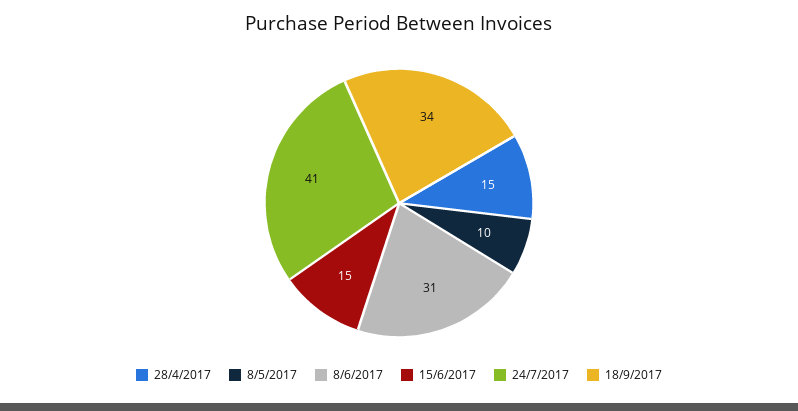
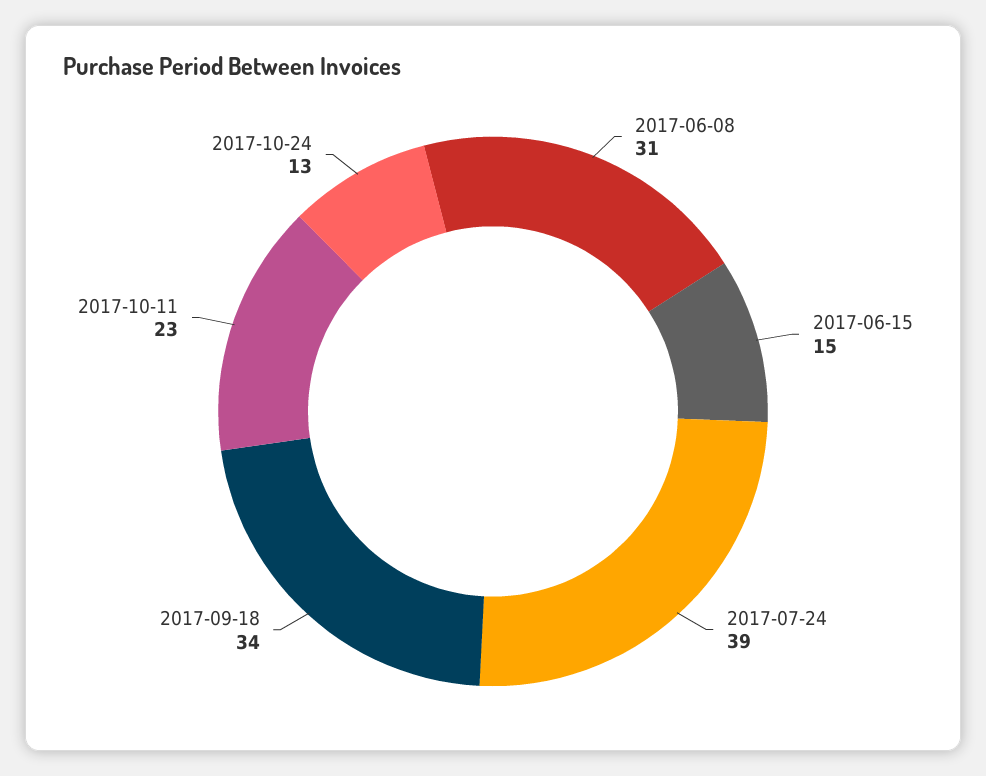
28/4/2017: 15 -> none
8/5/2017: 10 -> none
24/7/2017: 41 -> 39
2017-10-11: none -> 23
2017-10-24: none -> 13

